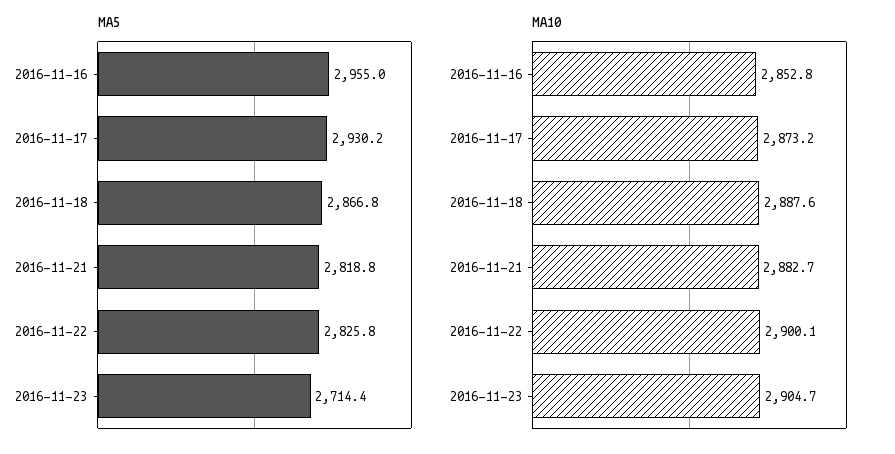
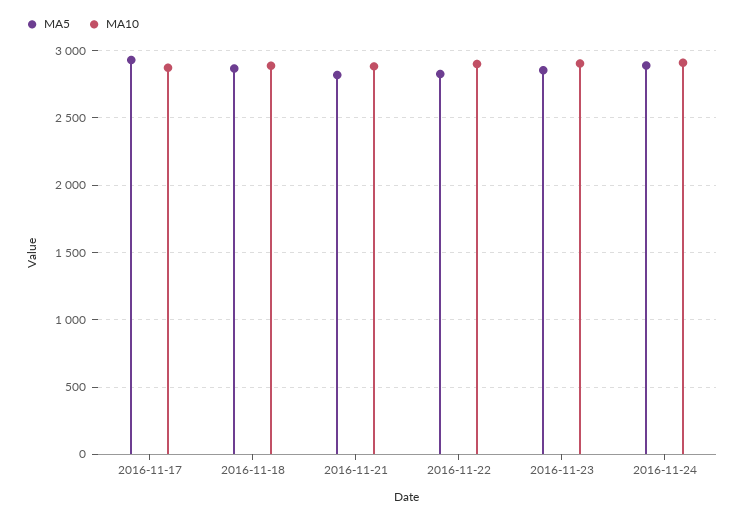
MA5, 2016-11-16: 2955 -> none
MA5, 2016-11-23: 2714.4 -> 2850
MA10, 2016-11-16: 2852.8 -> none
MA5, 2016-11-24: none -> 2900
MA10, 2016-11-24: none -> 2900

